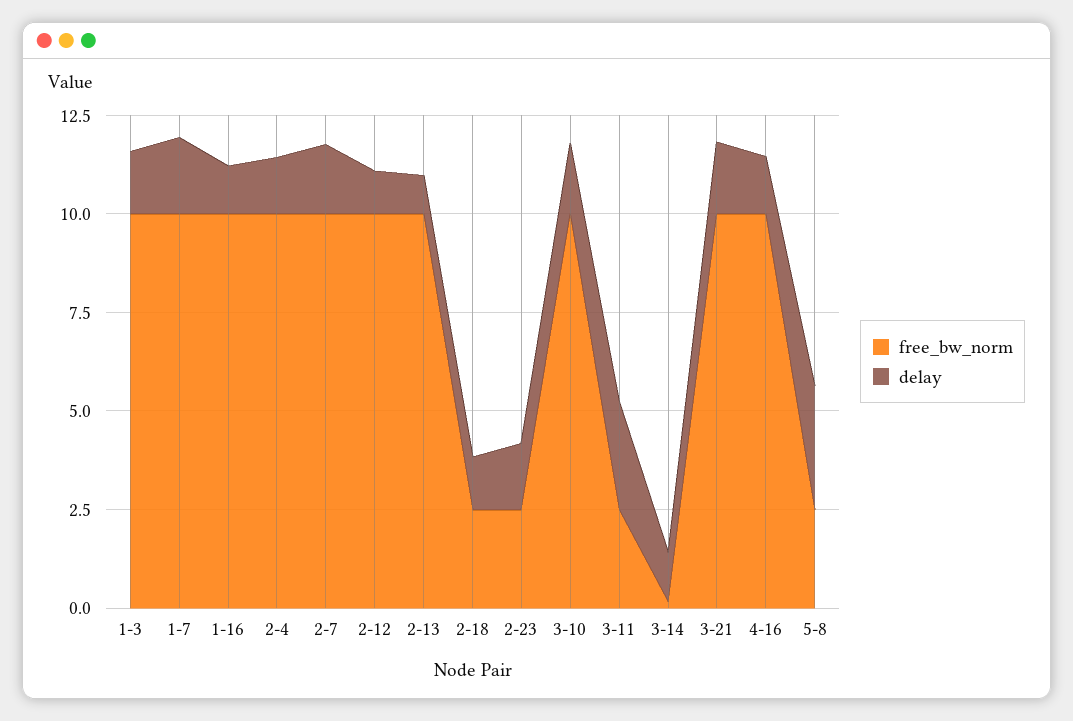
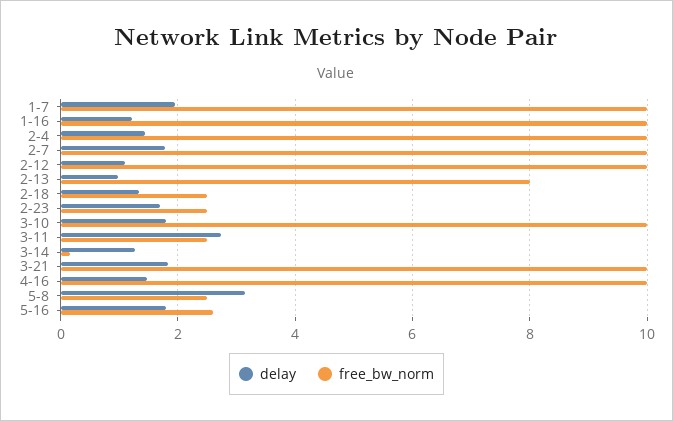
free_bw_norm, 1-3: 10 -> none
delay, 1-3: 1.5 -> none
free_bw_norm, 2-13: 10 -> 8
delay, 5-16: none -> 1.8
free_bw_norm, 5-16: none -> 2.6

